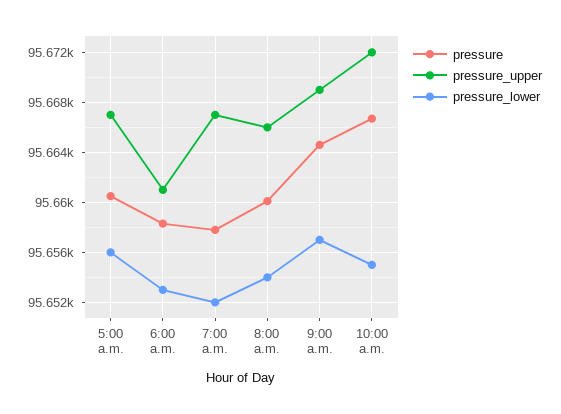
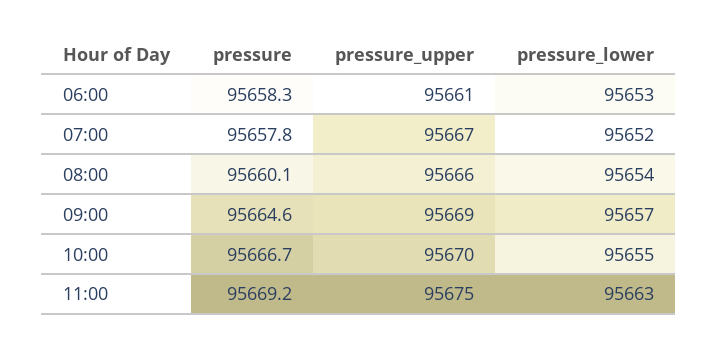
pressure, 5:00 a.m.: 95660.5 -> none
pressure_upper, 5:00 a.m.: 95667 -> none
pressure_lower, 5:00 a.m.: 95656 -> none
pressure_upper, 10:00 a.m.: 95672 -> 95670
pressure, 11:00: none -> 95669.2
pressure_upper, 11:00: none -> 95675
pressure_lower, 11:00: none -> 95663

